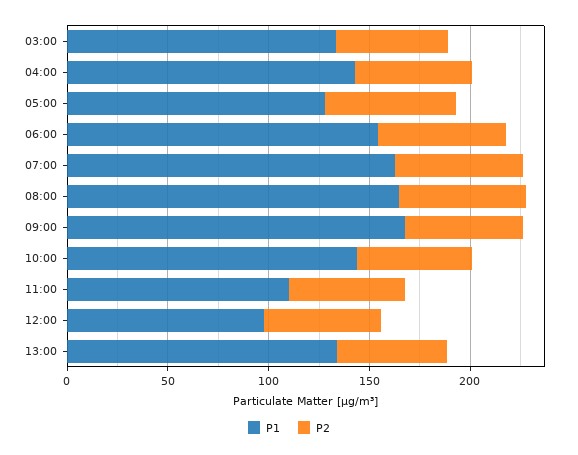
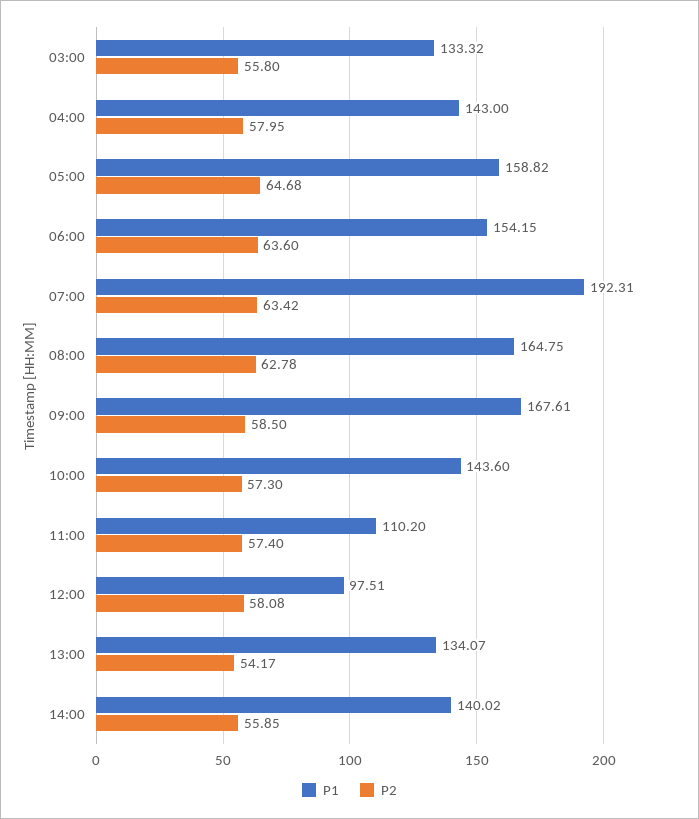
P1, 05:00: 130 -> 158.82
P1, 07:00: 160 -> 192.31
P1, 14:00: none -> 140.02
P2, 14:00: none -> 55.85

